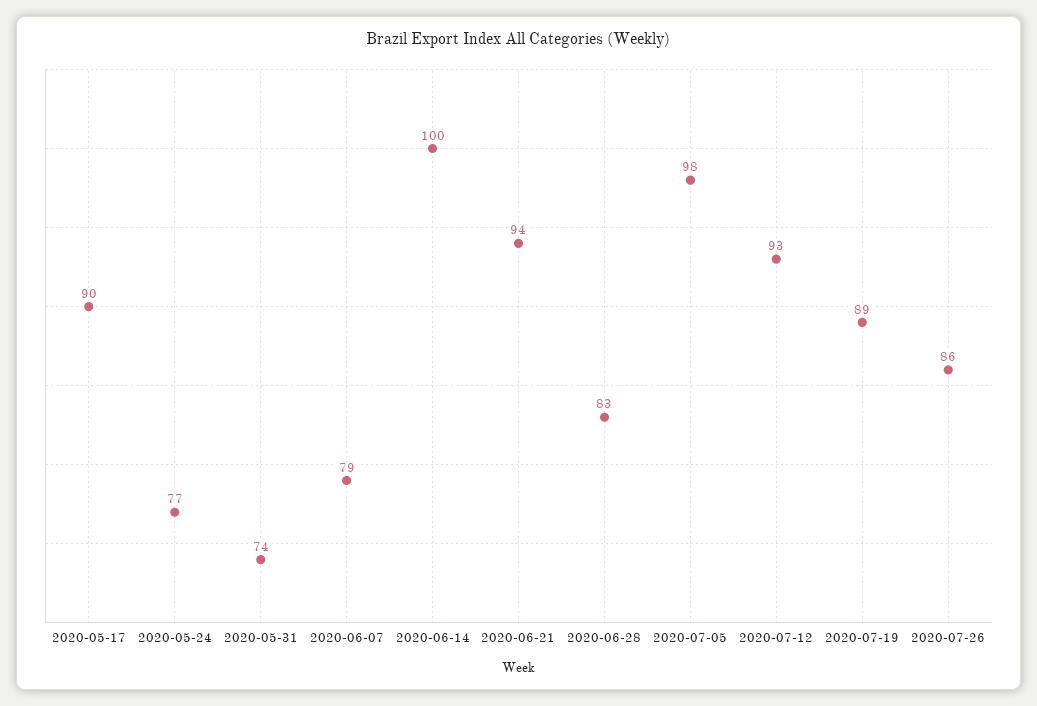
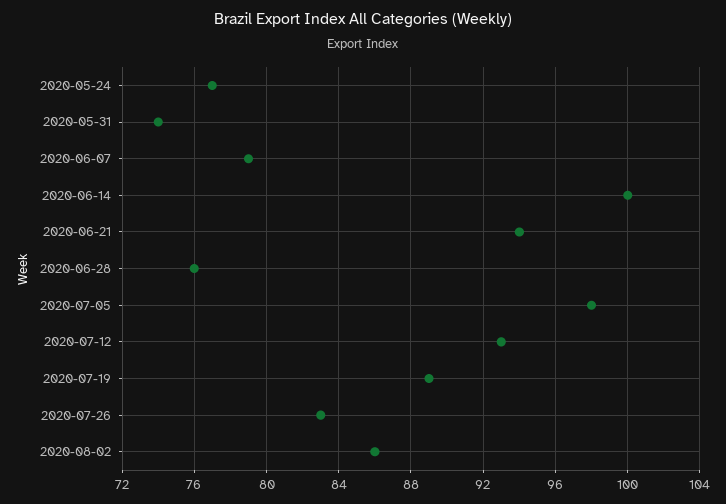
2020-05-17: 90 -> none
2020-06-28: 83 -> 76
2020-07-26: 86 -> 83
2020-08-02: none -> 86

